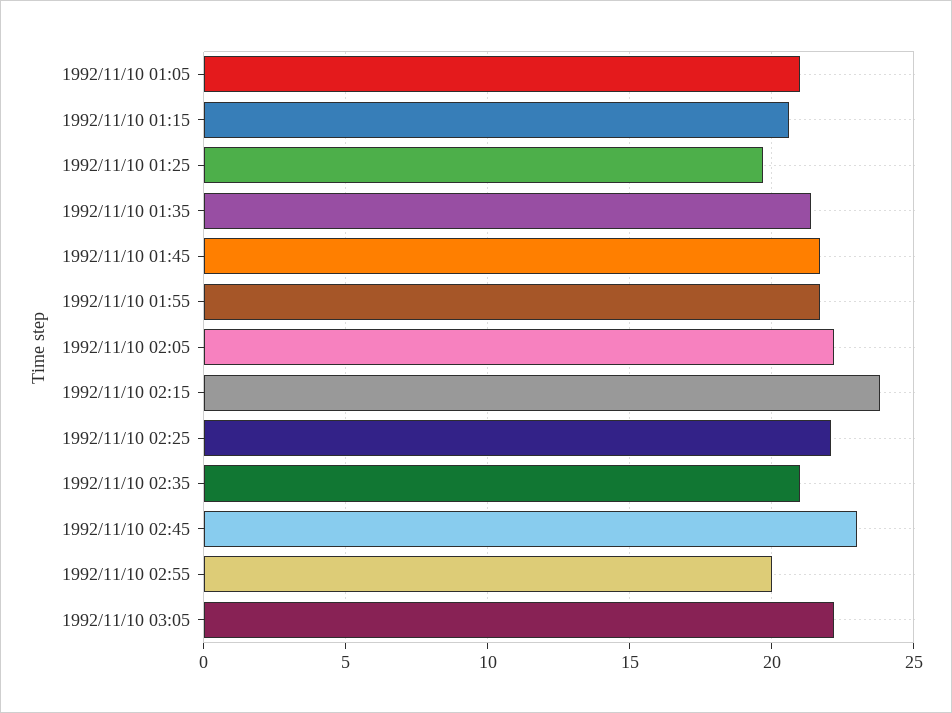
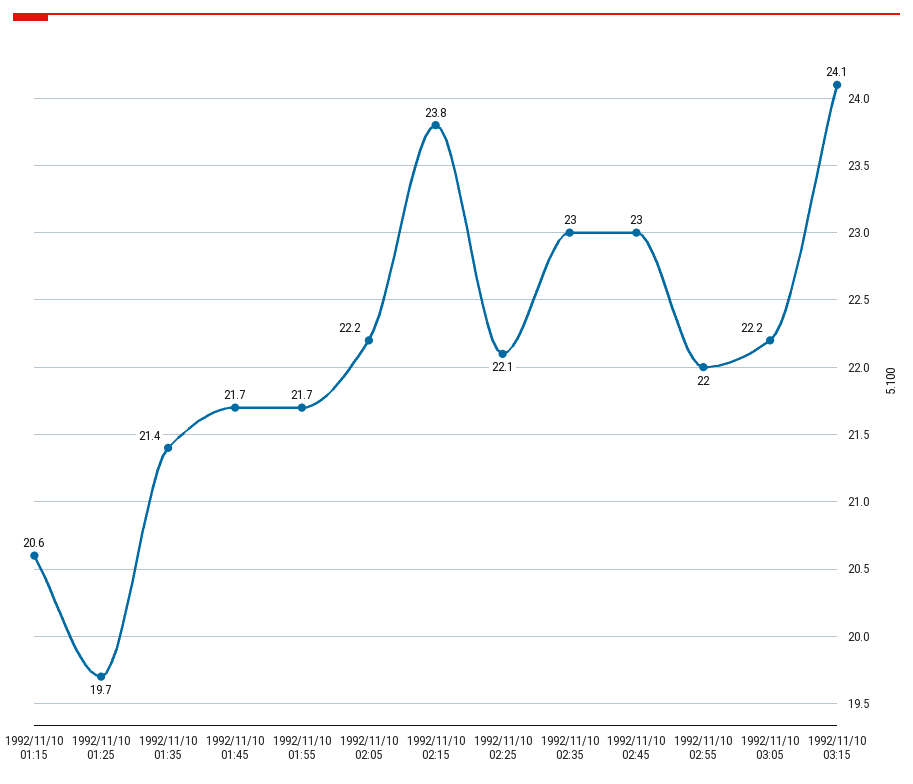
1992/11/10 01:05: 21 -> none
1992/11/10 02:35: 21 -> 23
1992/11/10 02:55: 20 -> 22
1992/11/10 03:15: none -> 24.1

